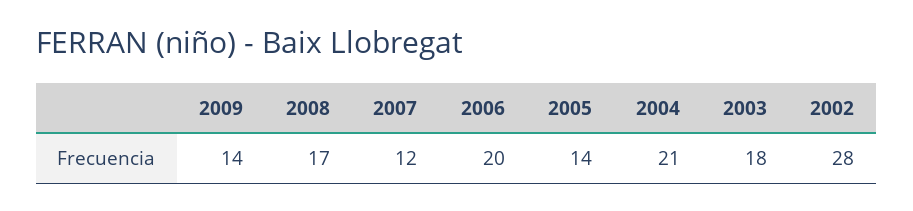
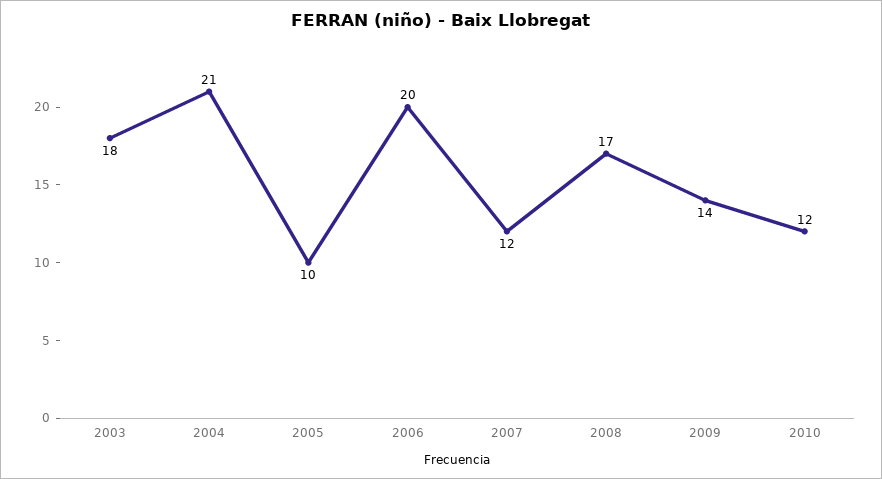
2005: 14 -> 10
2002: 28 -> none
2010: none -> 12

